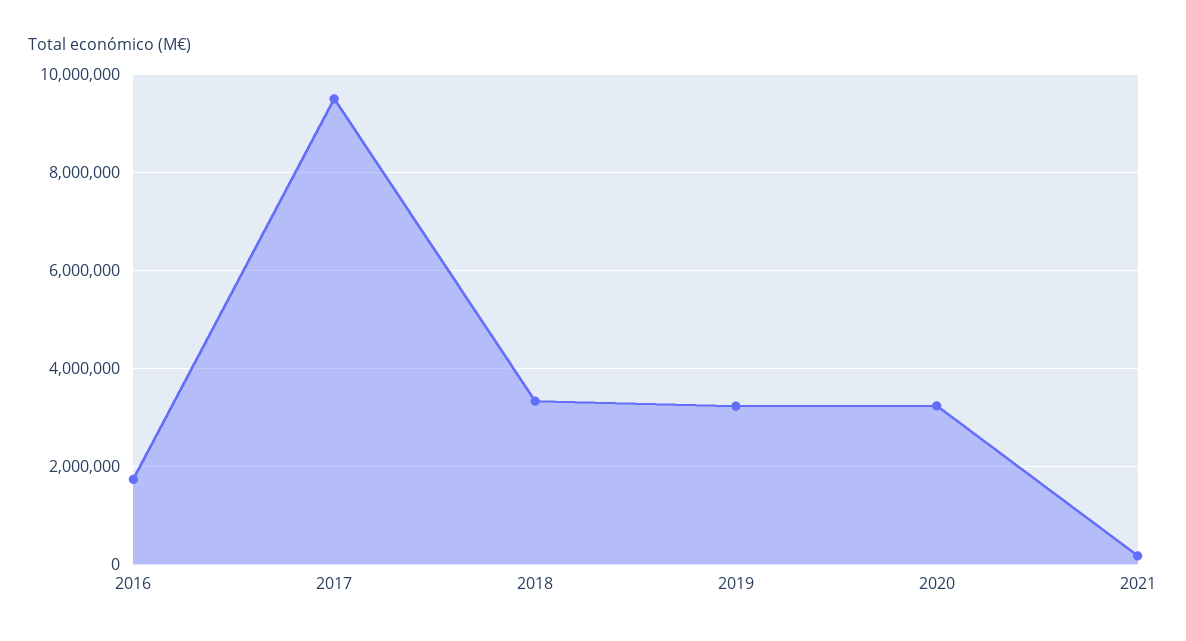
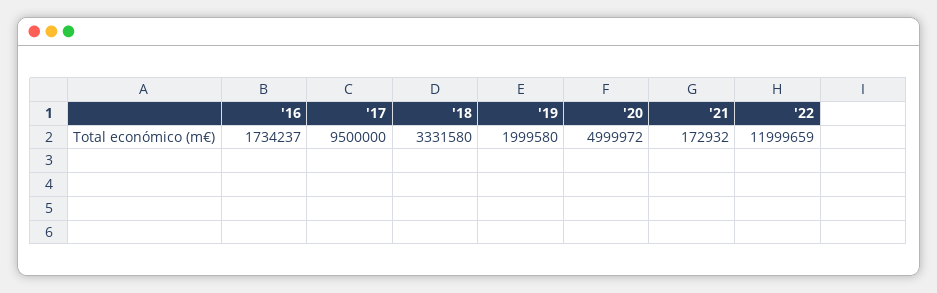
2019: 3200000 -> 1999580
2020: 3200000 -> 4999972
'22: none -> 11999659

